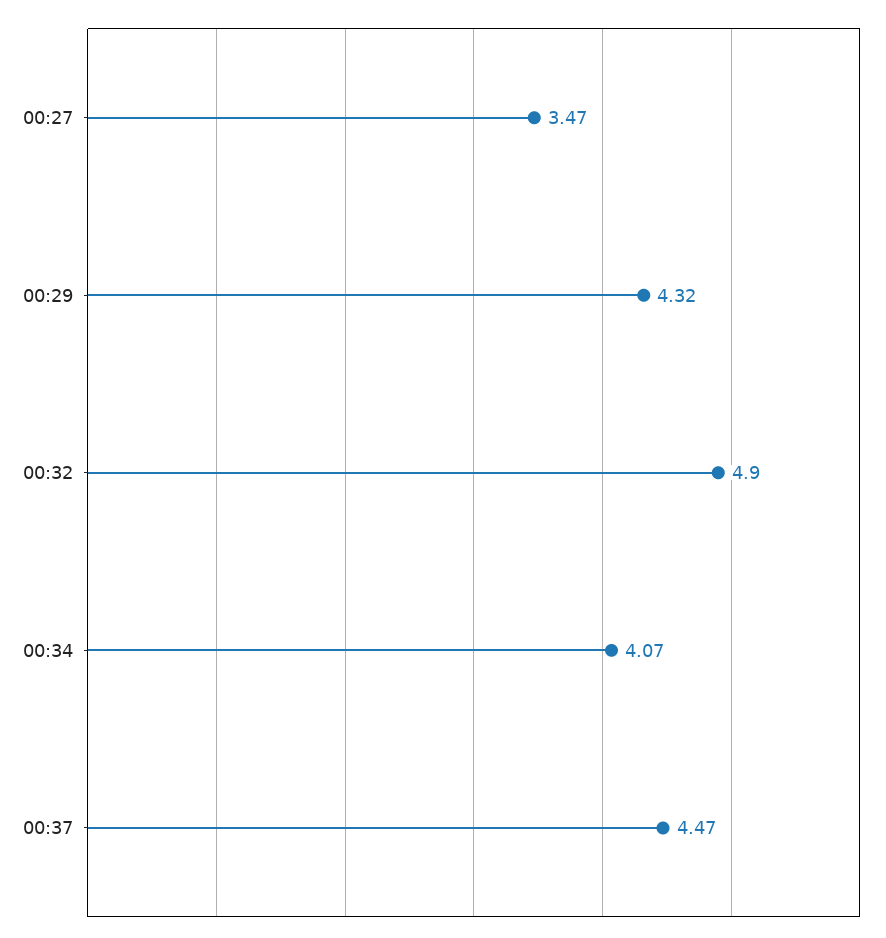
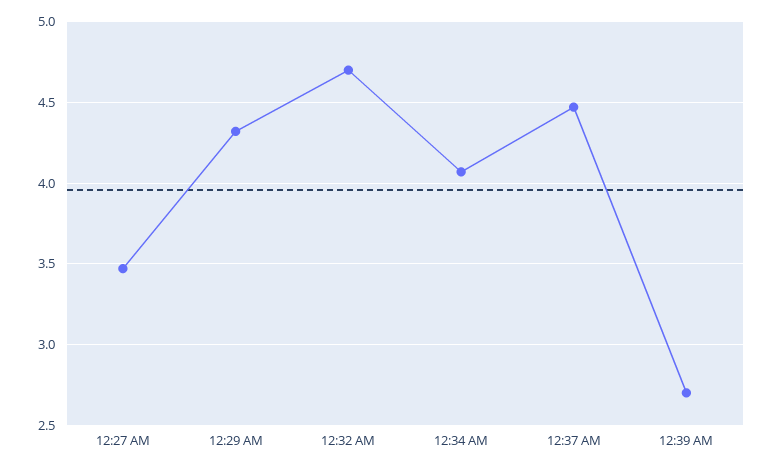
00:32: 4.9 -> 4.7
12:39 AM: none -> 2.7

